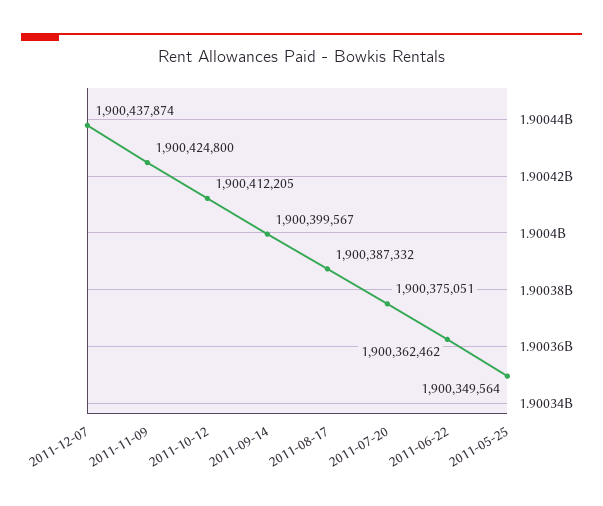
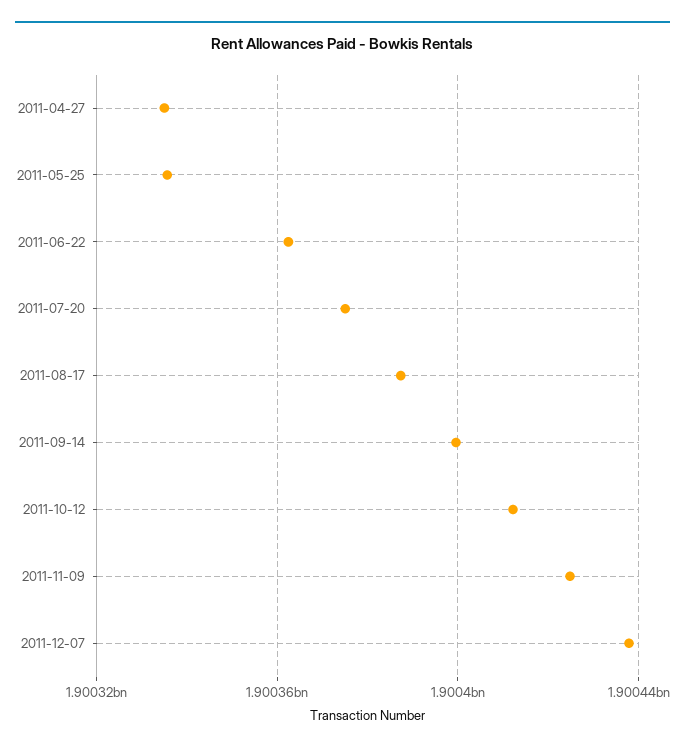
2011-05-25: 1900349564 -> 1900335000
2011-04-27: none -> 1900335000

